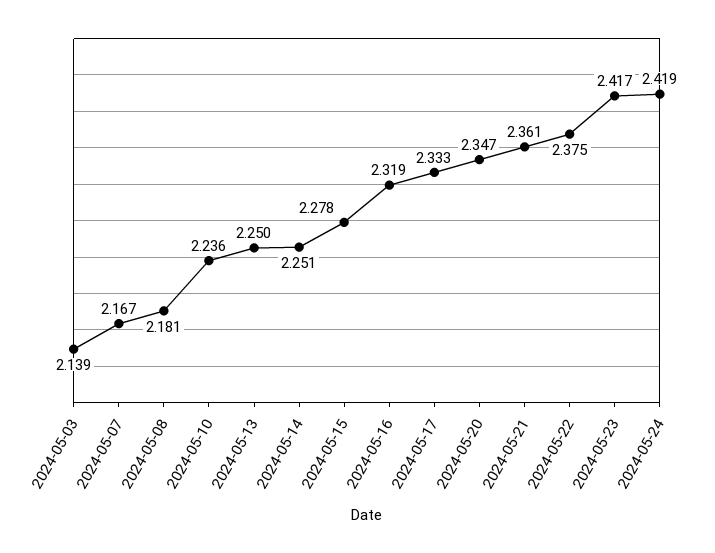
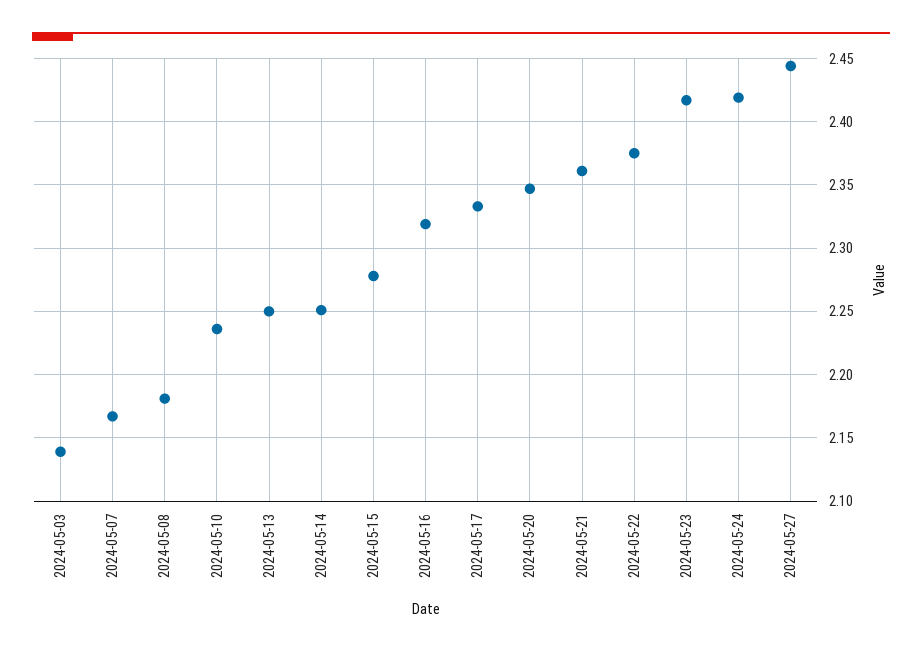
2024-05-27: none -> 2.445

